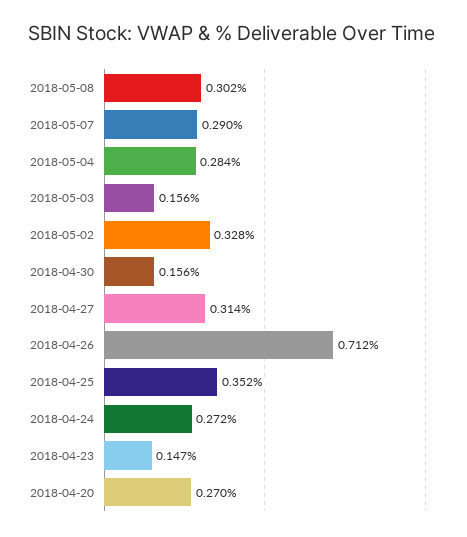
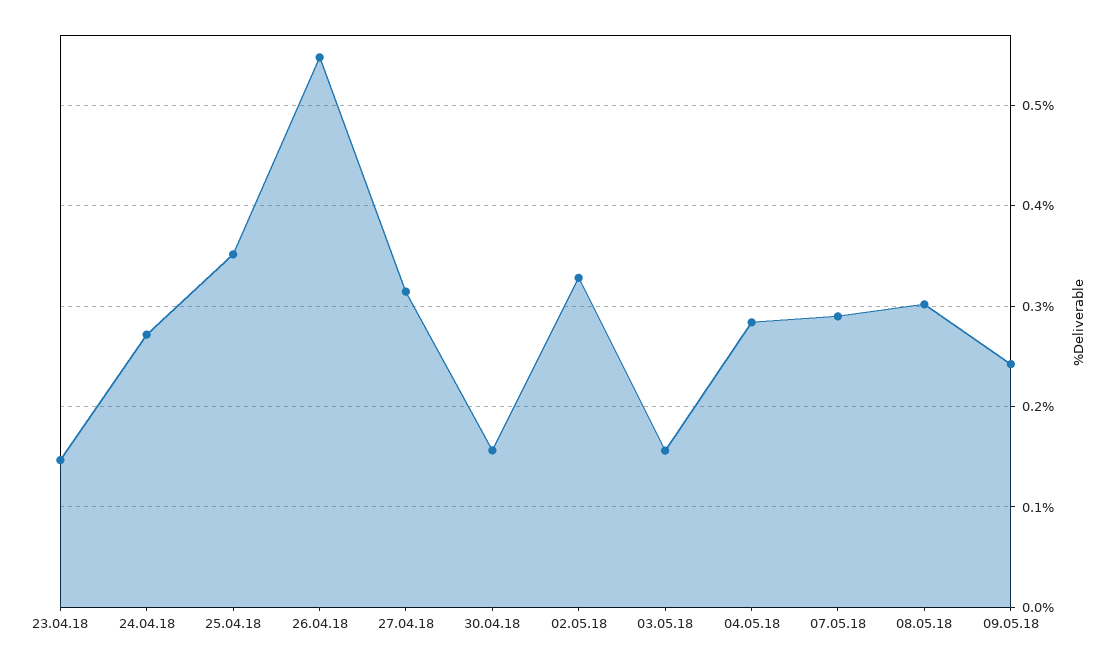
2018-04-26: 0.712 -> 0.55
2018-04-20: 0.27 -> none
09.05.18: none -> 0.24

